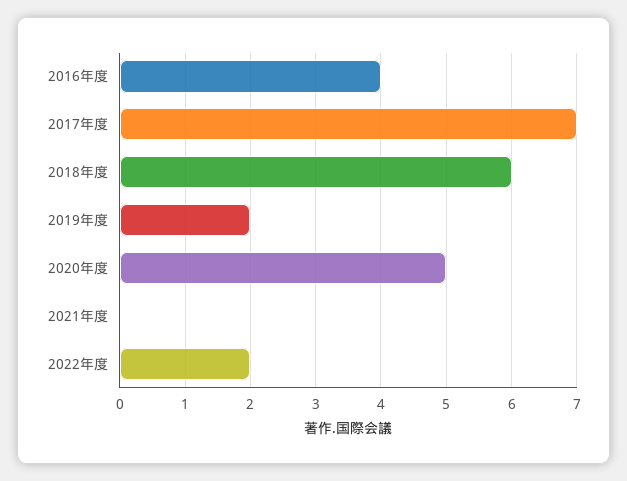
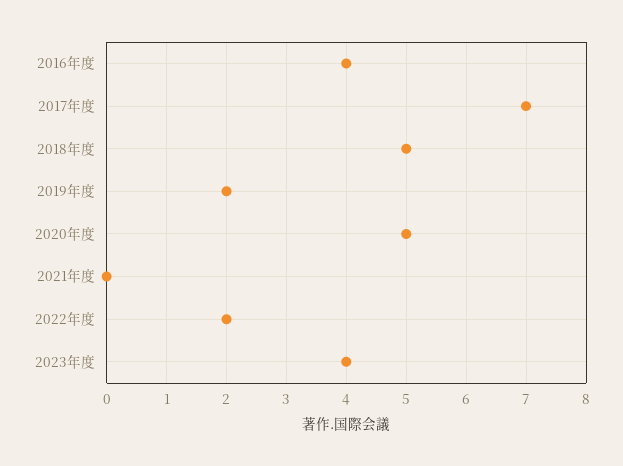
2018年度: 6 -> 5
2023年度: none -> 4

